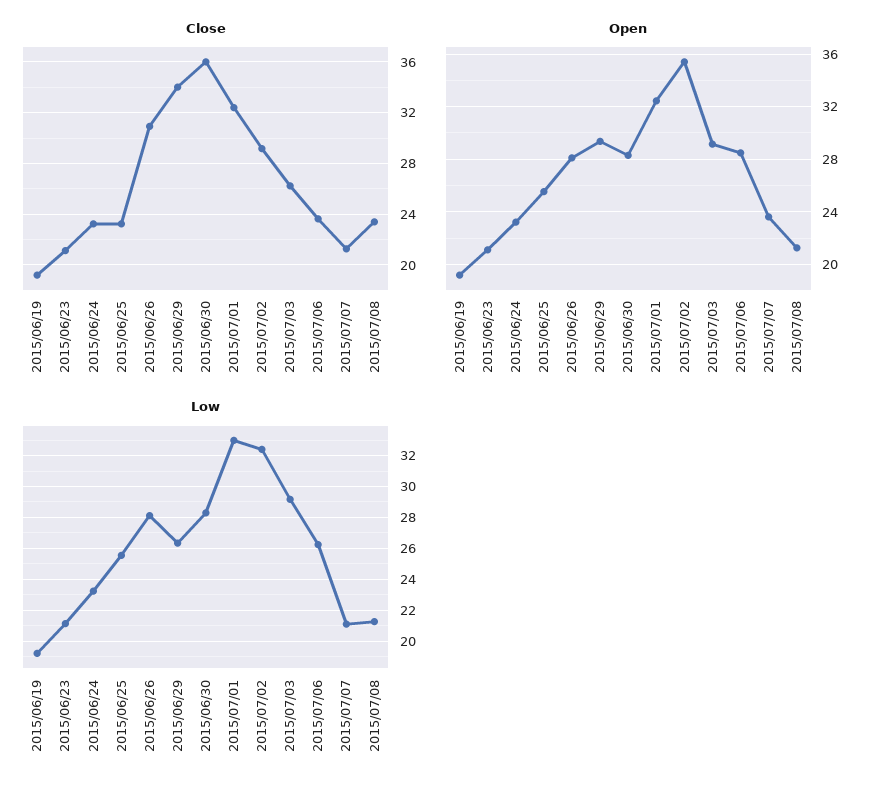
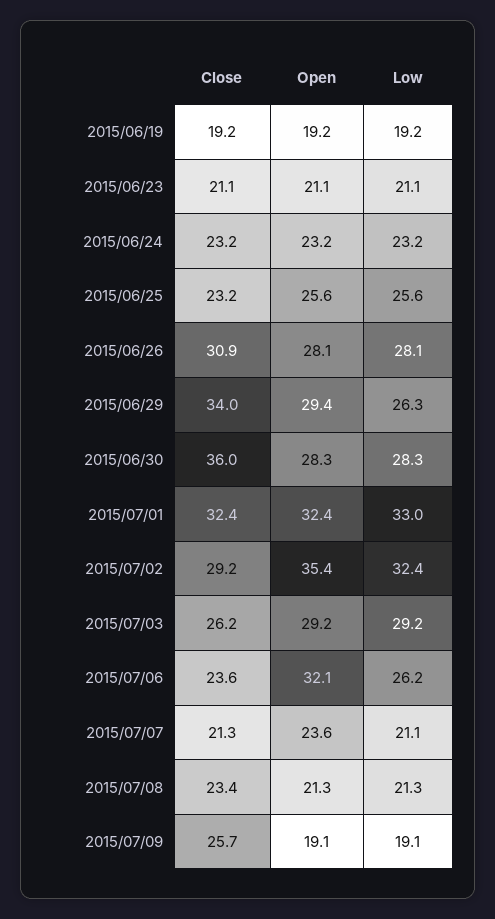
Open, 2015/07/06: 28.5 -> 32.1
Close, 2015/07/09: none -> 25.7
Open, 2015/07/09: none -> 19.1
Low, 2015/07/09: none -> 19.1

